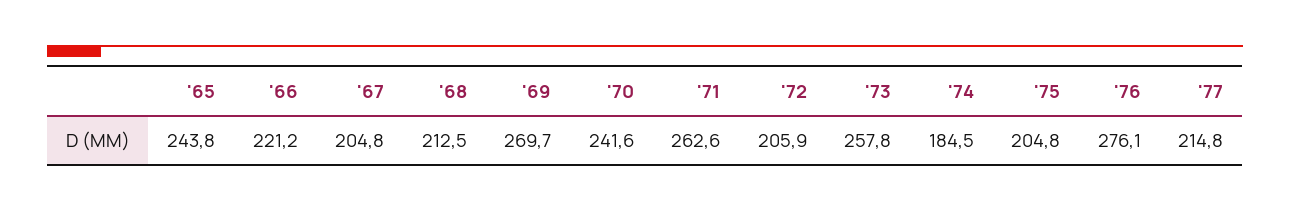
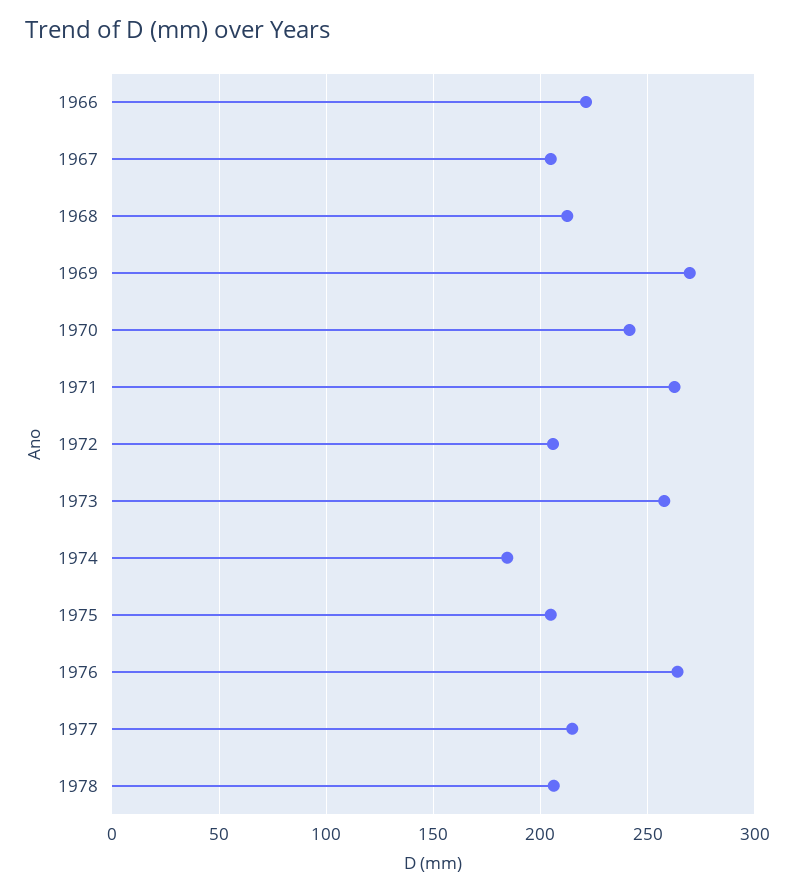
'65: 243.8 -> none
'76: 276.1 -> 265
1978: none -> 205

